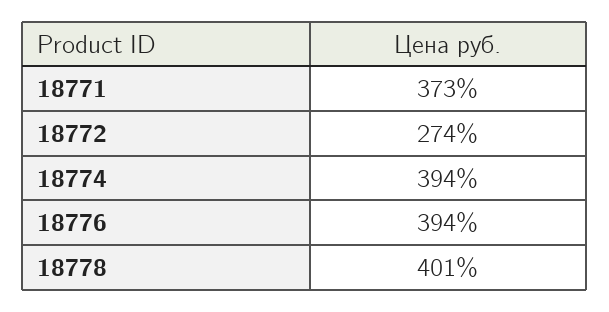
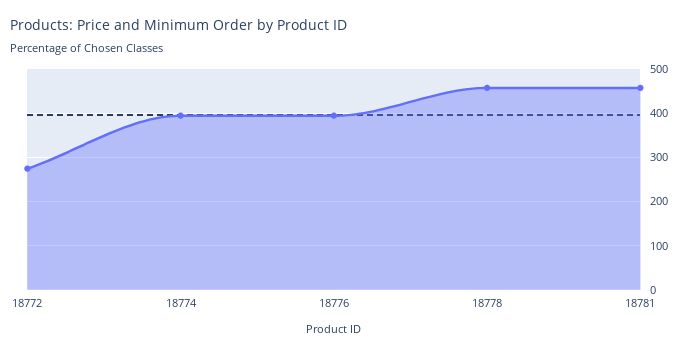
18771: 373 -> none
18778: 401 -> 460
18781: none -> 460

